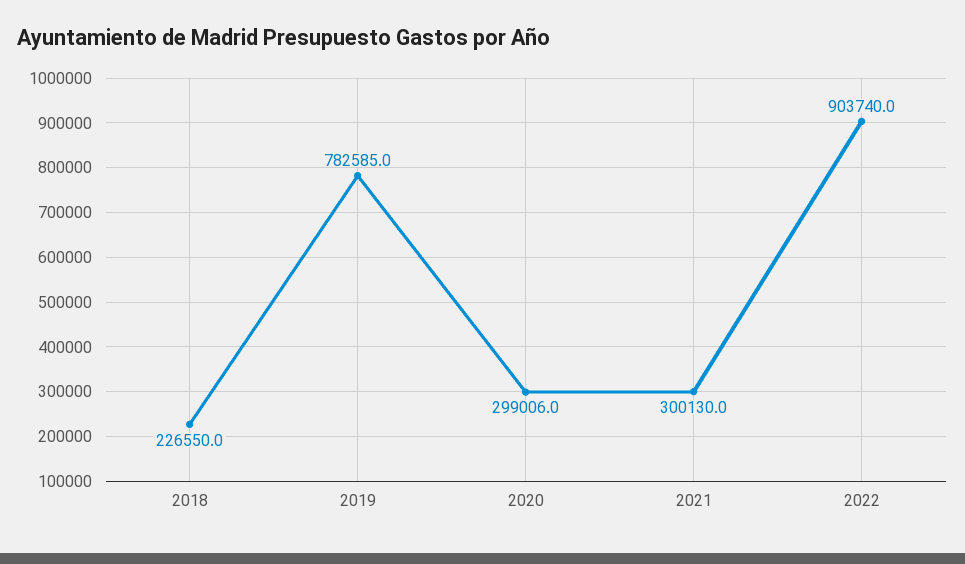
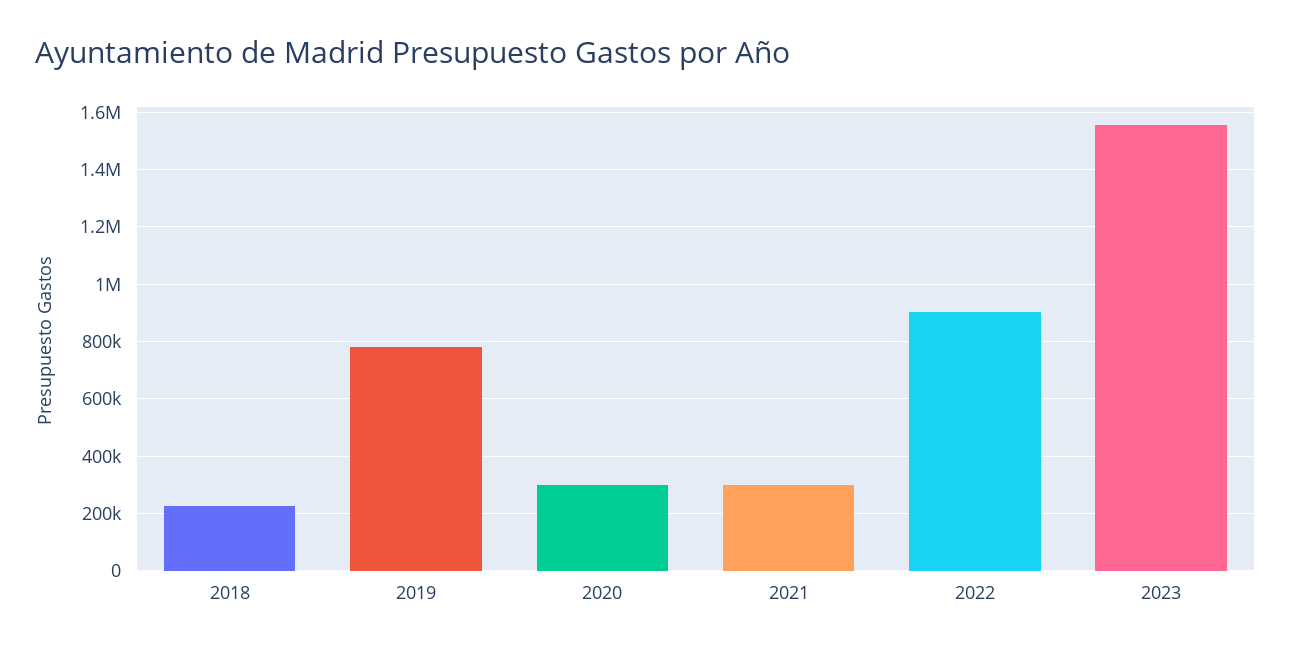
2023: none -> 1550000

